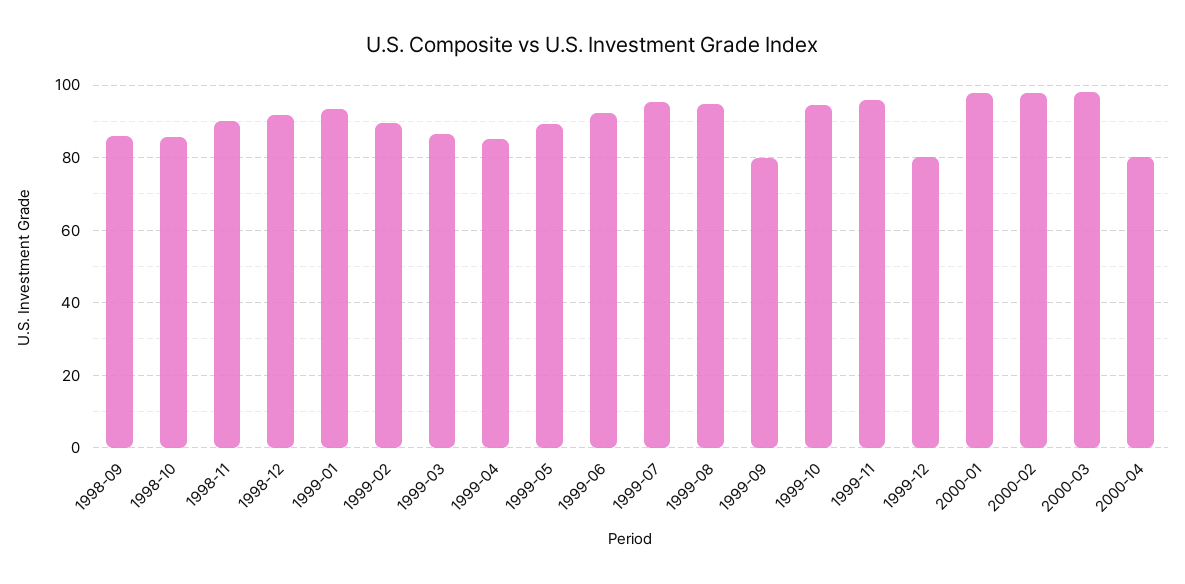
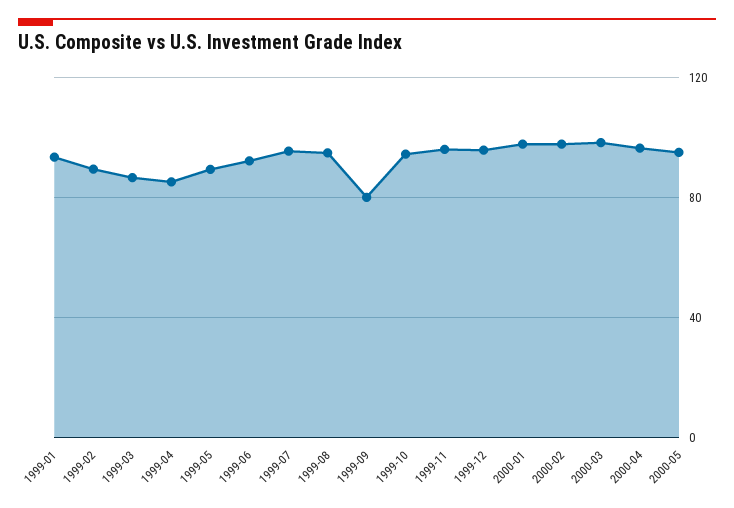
1998-09: 86 -> none
1998-10: 86 -> none
1998-11: 90 -> none
1998-12: 92 -> none
1999-12: 80 -> 95
2000-04: 80 -> 95
2000-05: none -> 95

